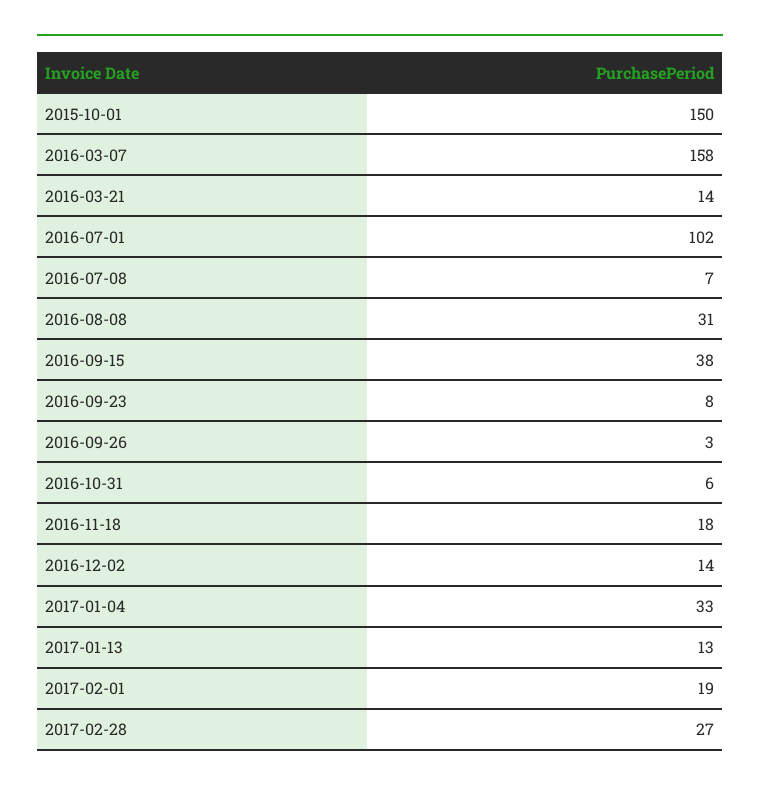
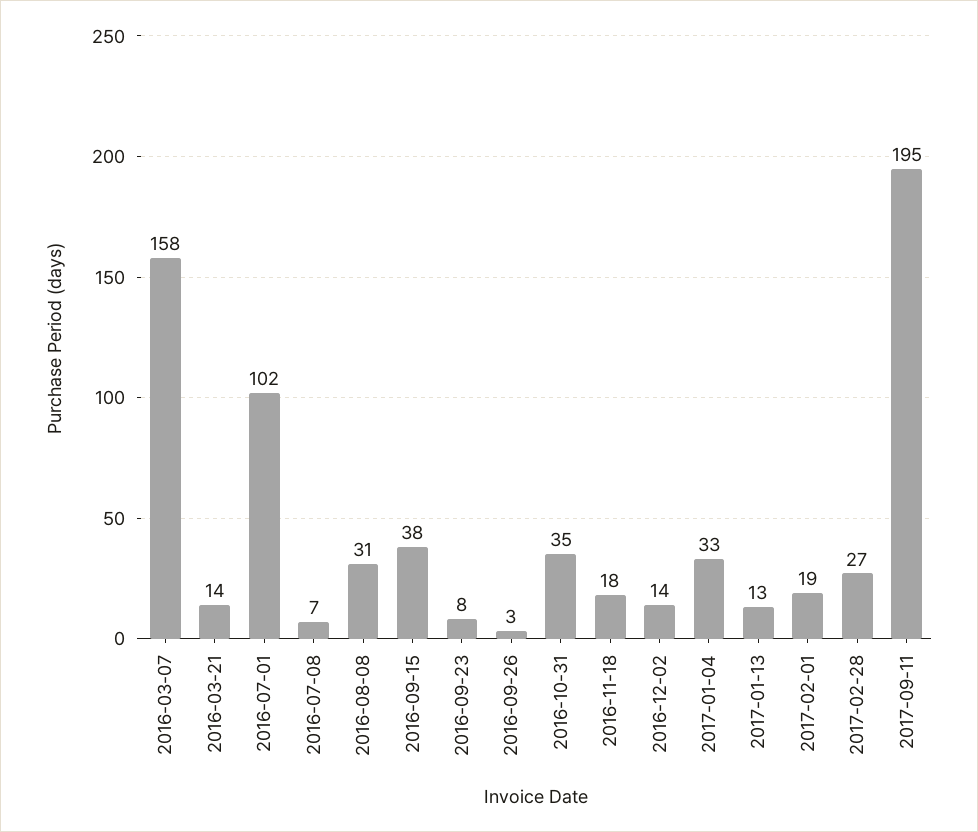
2015-10-01: 150 -> none
2016-10-31: 6 -> 35
2017-09-11: none -> 195

